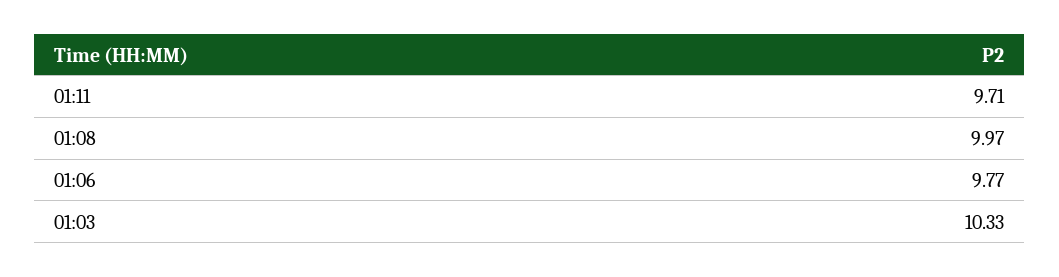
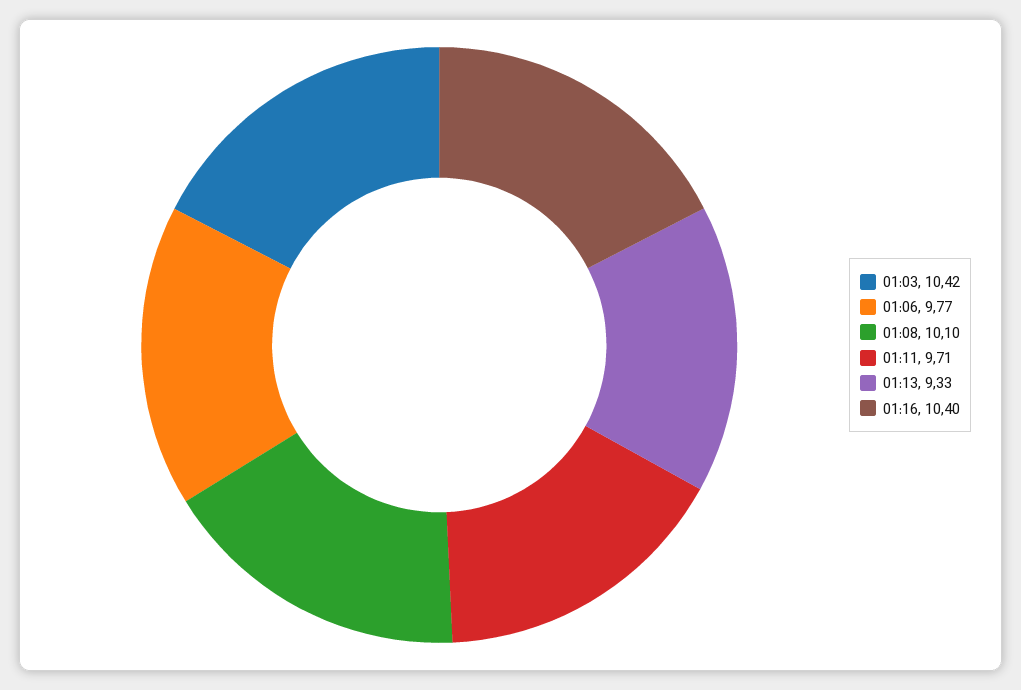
01:08: 9.97 -> 10.1
01:03: 10.33 -> 10.42
01:13: none -> 9.33
01:16: none -> 10.4

